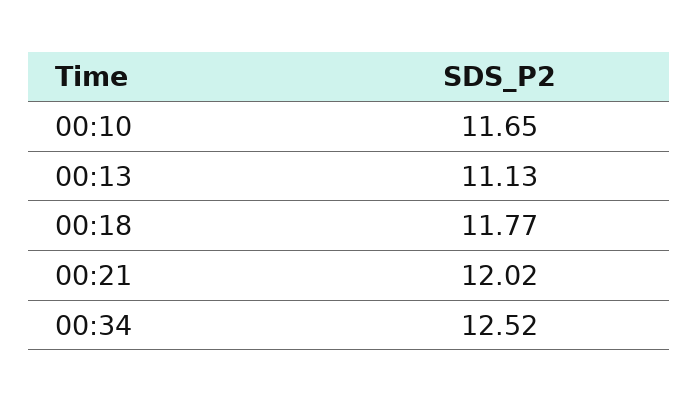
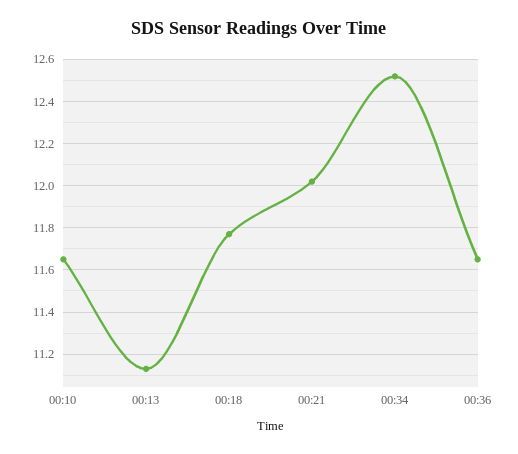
00:36: none -> 11.65

